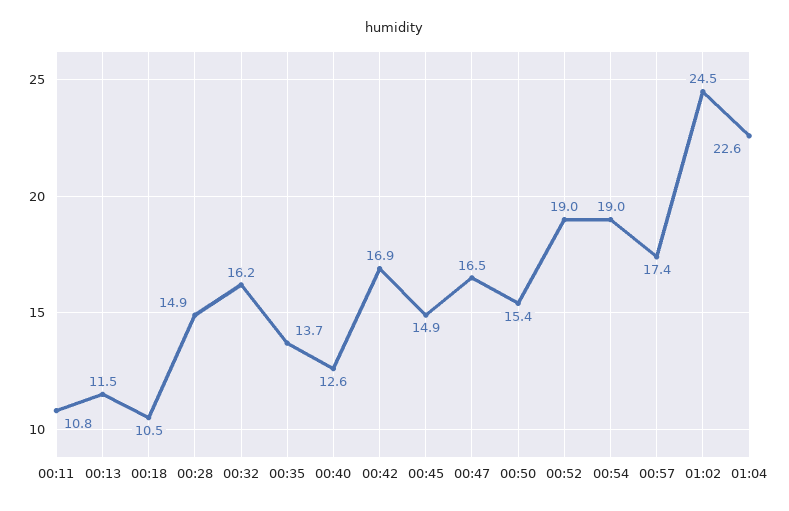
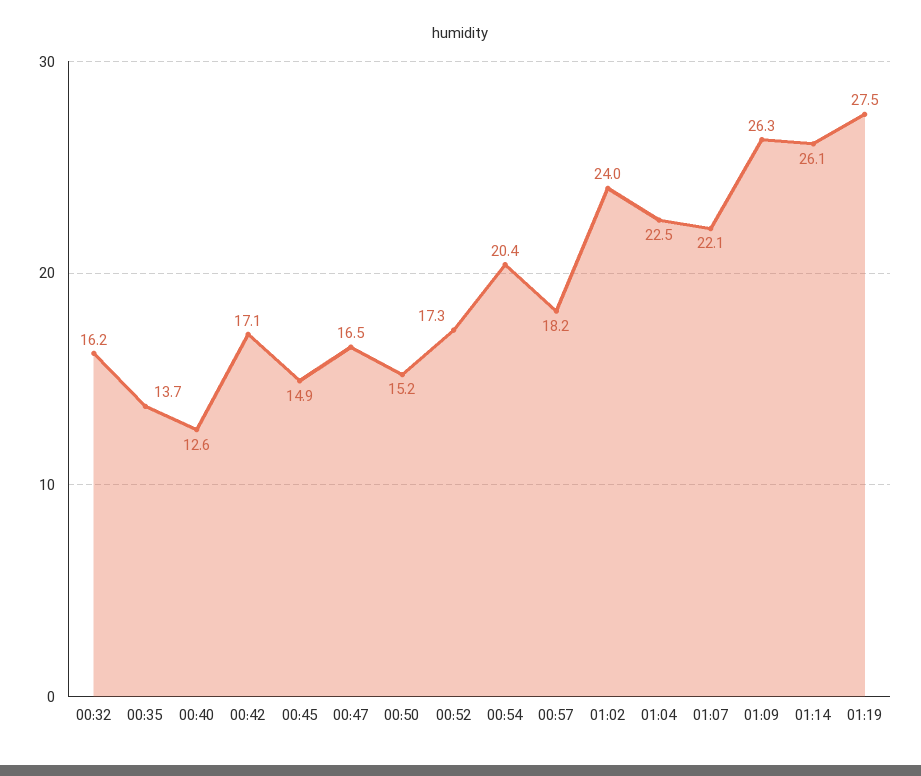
00:11: 10.8 -> none
00:13: 11.5 -> none
00:18: 10.5 -> none
00:28: 14.9 -> none
00:42: 16.9 -> 17.1
00:50: 15.4 -> 15.2
00:52: 19 -> 17.3
00:54: 19 -> 20.4
00:57: 17.4 -> 18.2
01:02: 24.5 -> 24
01:04: 22.6 -> 22.5
01:07: none -> 22.1
01:09: none -> 26.3
01:14: none -> 26.1
01:19: none -> 27.5

